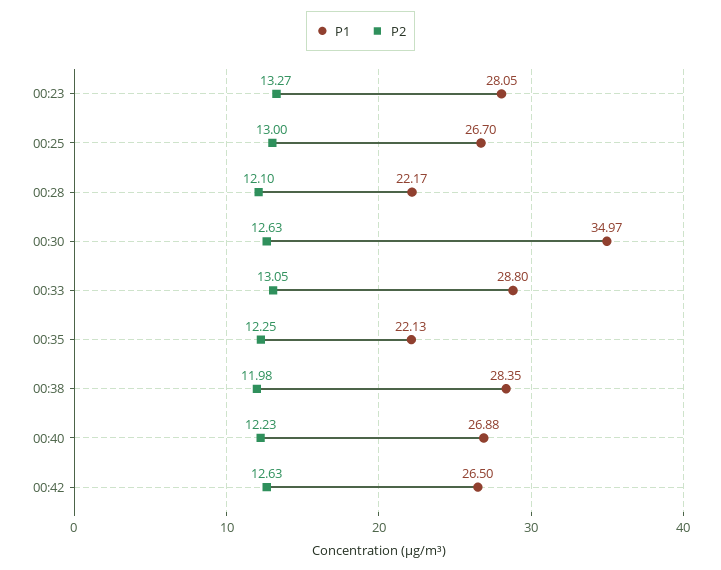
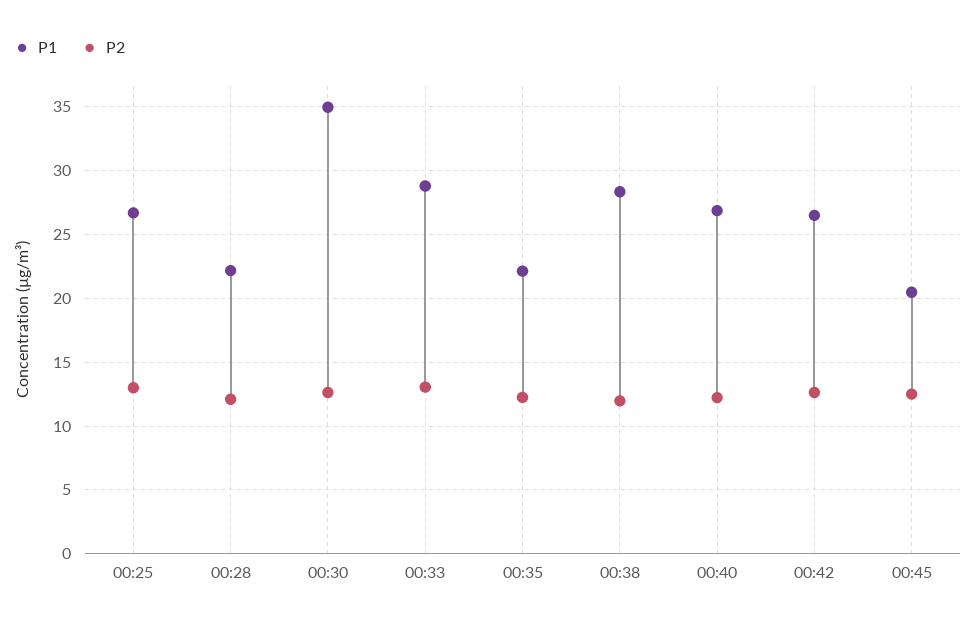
P1, 00:23: 28.05 -> none
P2, 00:23: 13.27 -> none
P1, 00:45: none -> 20.5
P2, 00:45: none -> 12.5

